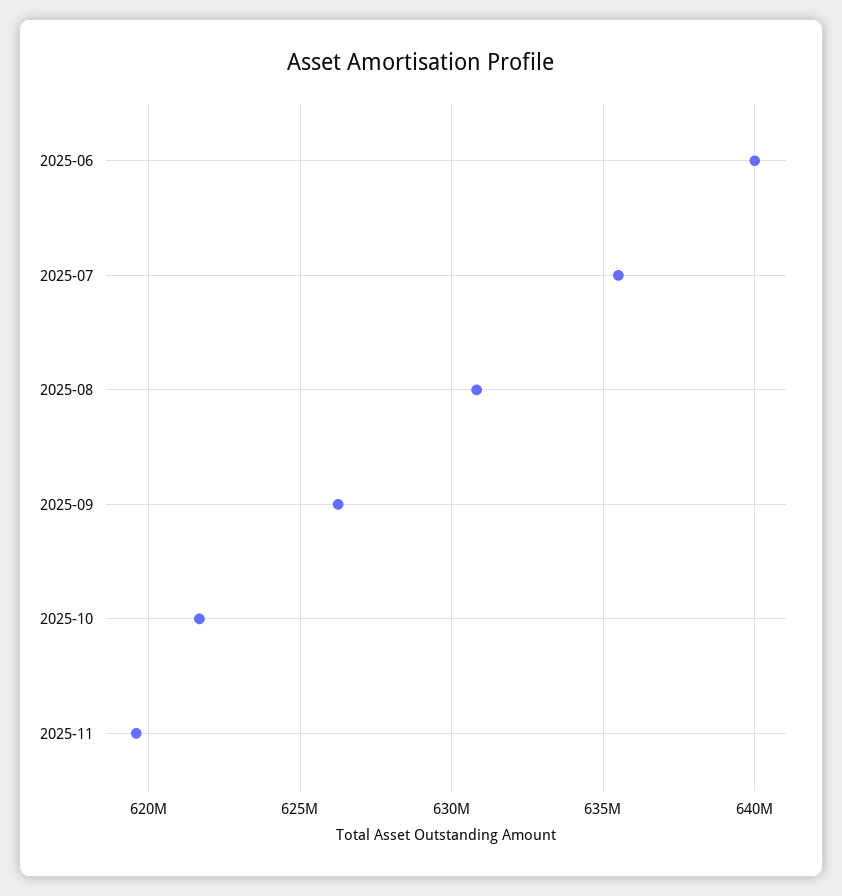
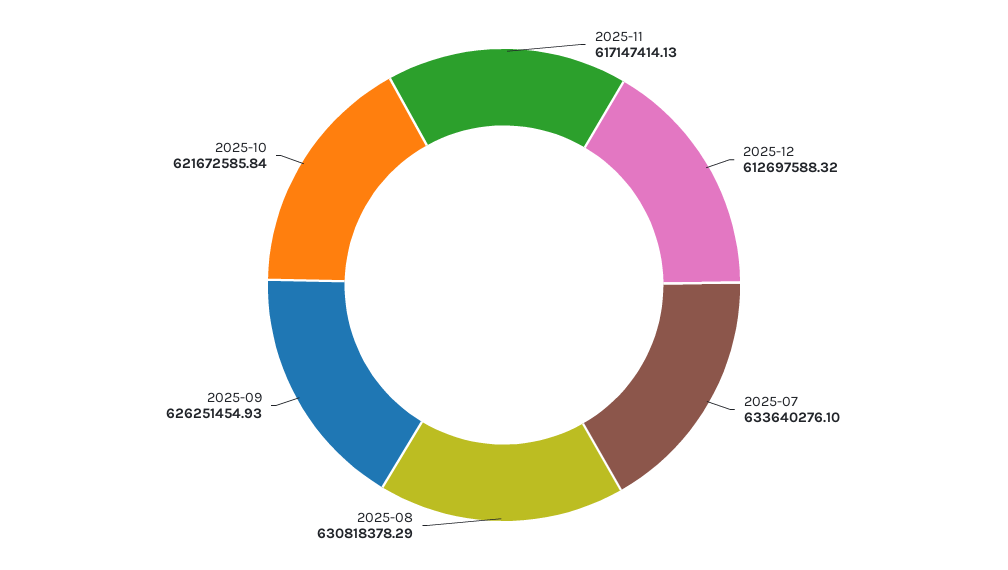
2025-06: 640000000 -> none
2025-07: 635500000 -> 633640276.1
2025-11: 619500000 -> 617147414.13
2025-12: none -> 612697588.32

